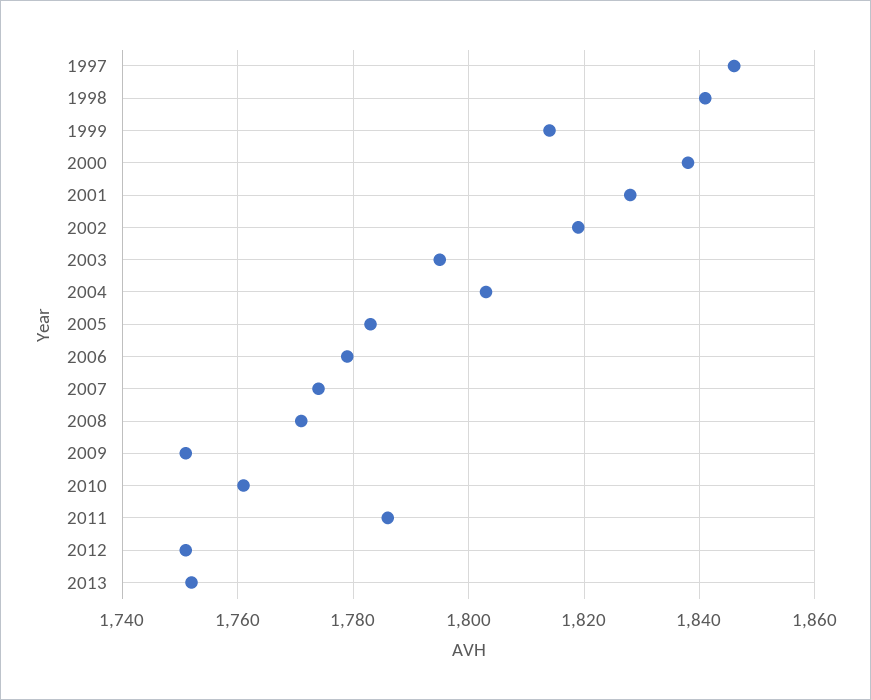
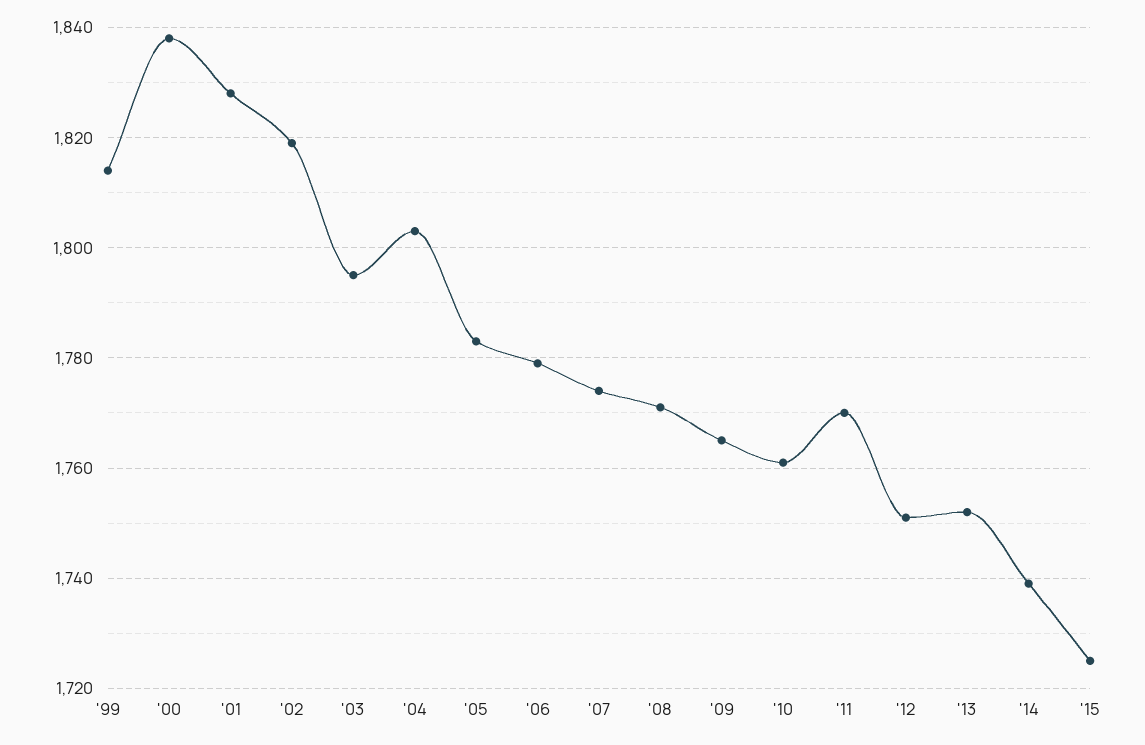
1997: 1845 -> none
1998: 1840 -> none
2009: 1750 -> 1765
2011: 1785 -> 1770
'14: none -> 1740
'15: none -> 1725

